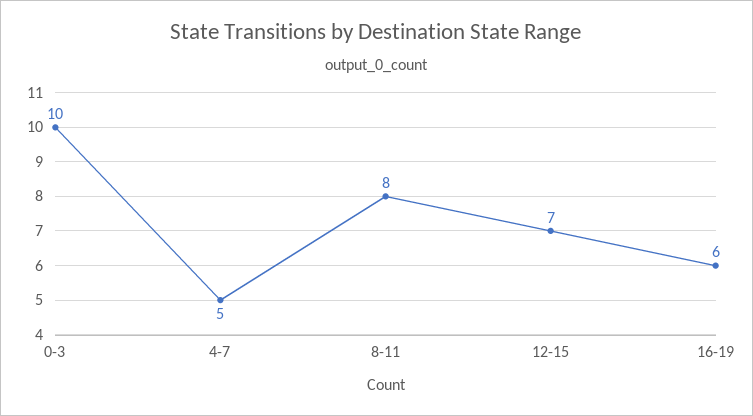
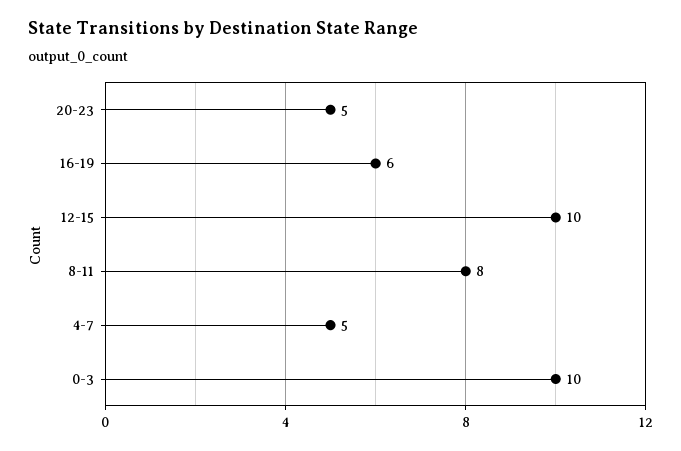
12-15: 7 -> 10
20-23: none -> 5

